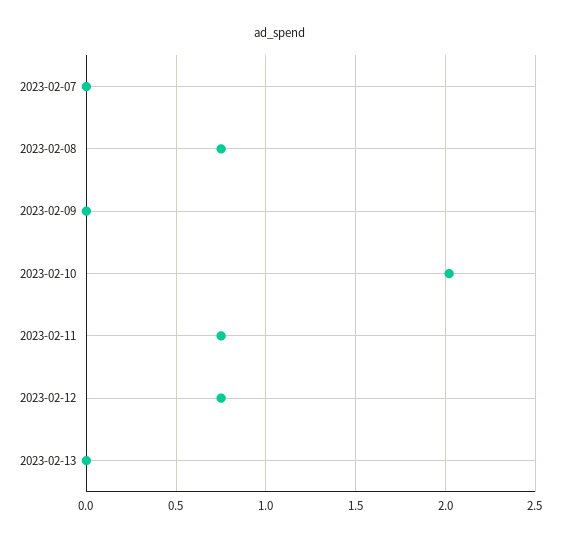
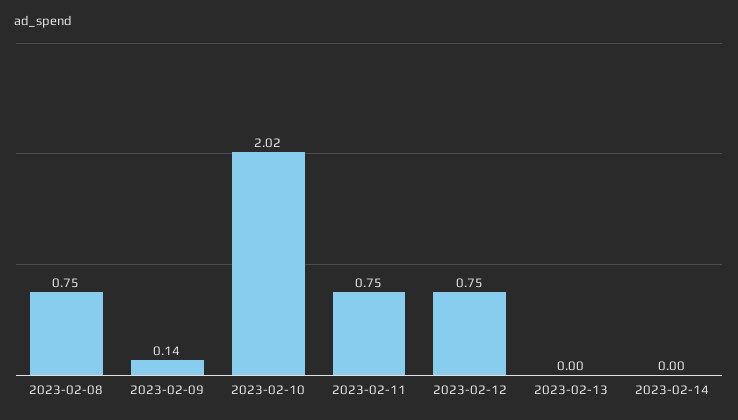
2023-02-07: 0 -> none
2023-02-09: 0 -> 0.14
2023-02-14: none -> 0

